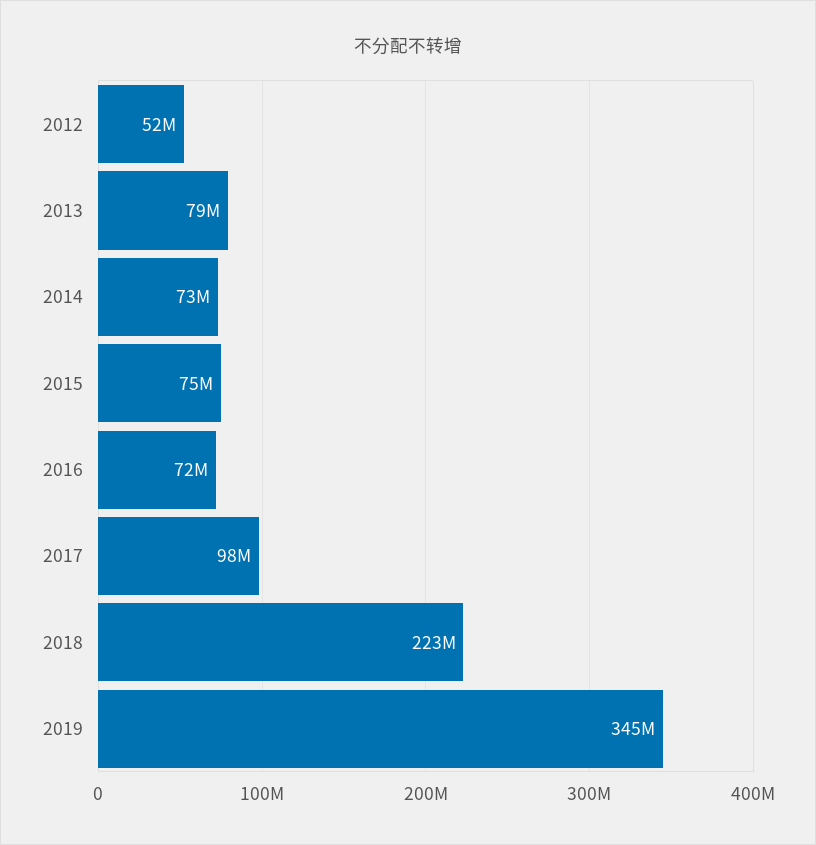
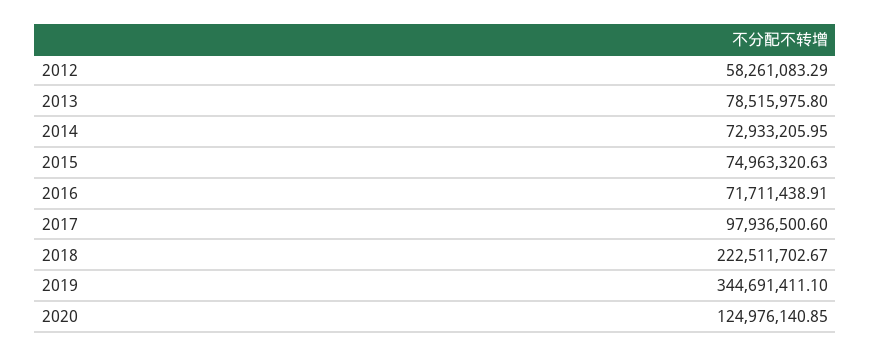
2012: 52000000 -> 58261083.29
2020: none -> 124976140.85

